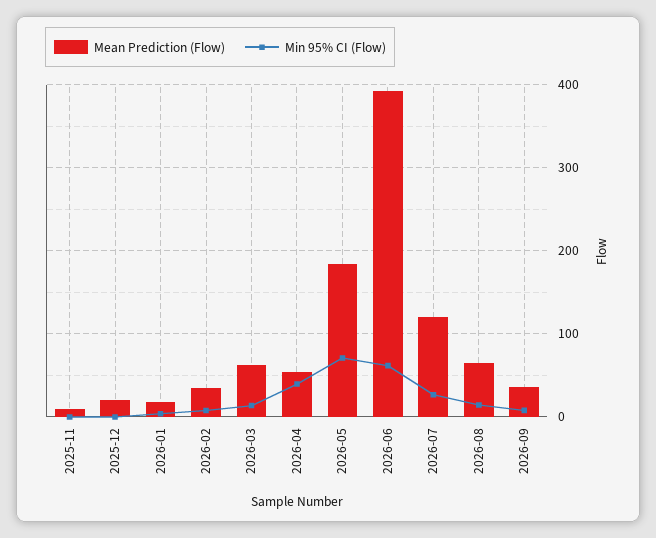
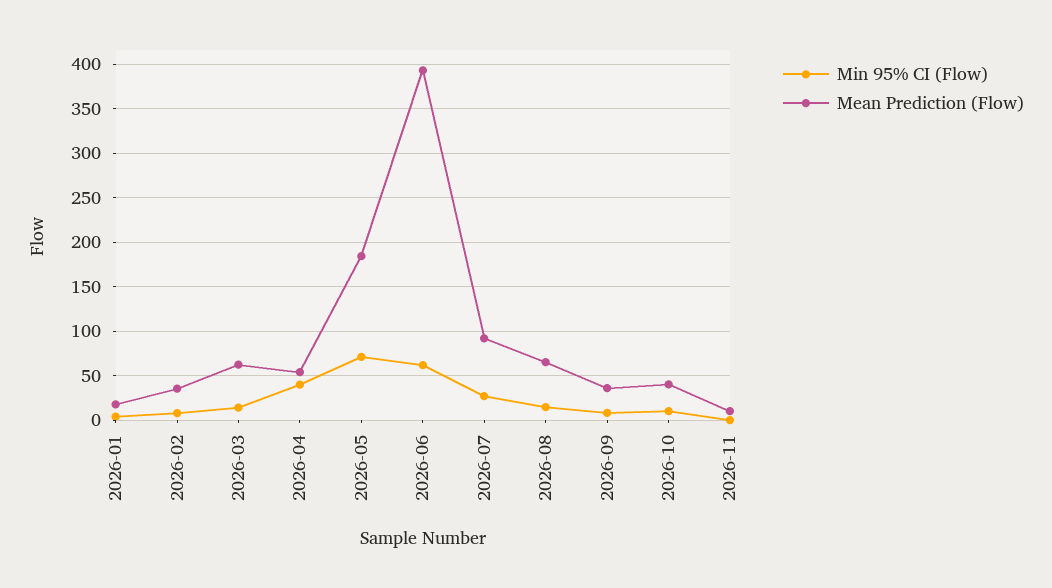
Mean Prediction (Flow), 2025-11: 10 -> none
Min 95% CI (Flow), 2025-11: 0 -> none
Mean Prediction (Flow), 2025-12: 20 -> none
Min 95% CI (Flow), 2025-12: 0 -> none
Mean Prediction (Flow), 2026-07: 120 -> 90
Min 95% CI (Flow), 2026-10: none -> 10
Mean Prediction (Flow), 2026-10: none -> 40
Min 95% CI (Flow), 2026-11: none -> 0
Mean Prediction (Flow), 2026-11: none -> 10

